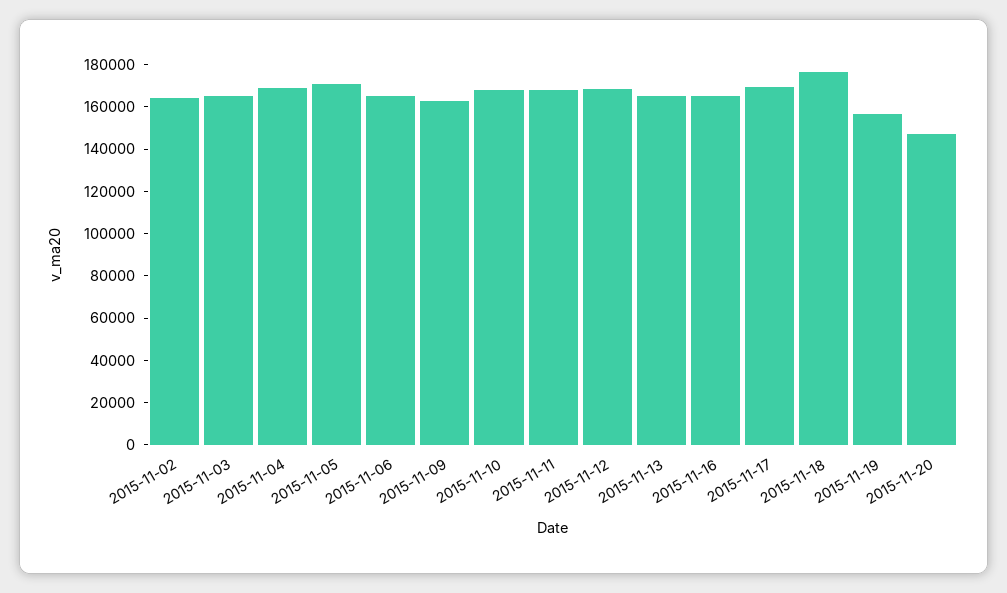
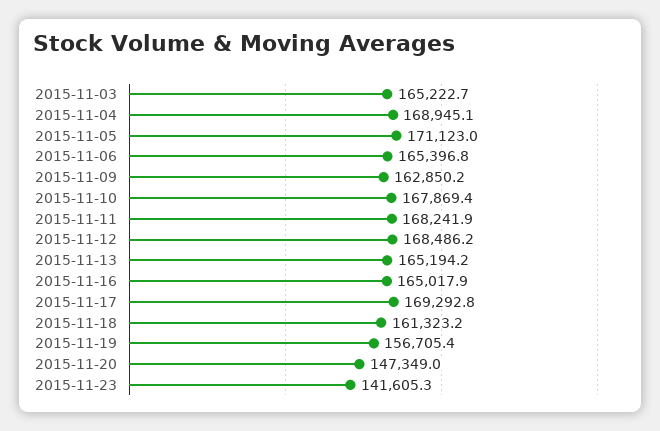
2015-11-02: 165000 -> none
2015-11-18: 175000 -> 161323.2
2015-11-23: none -> 141605.3

